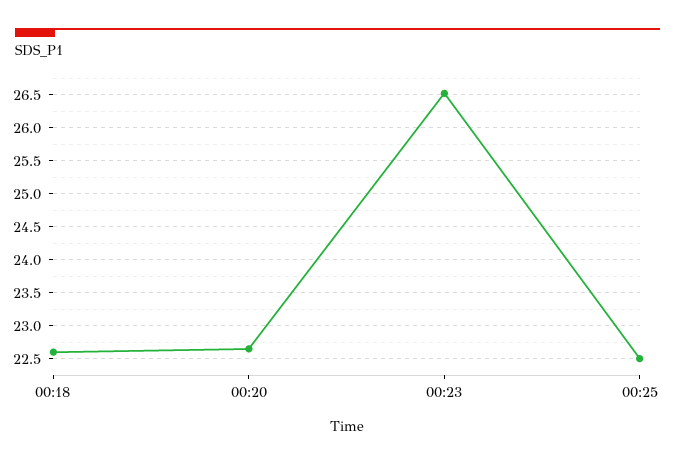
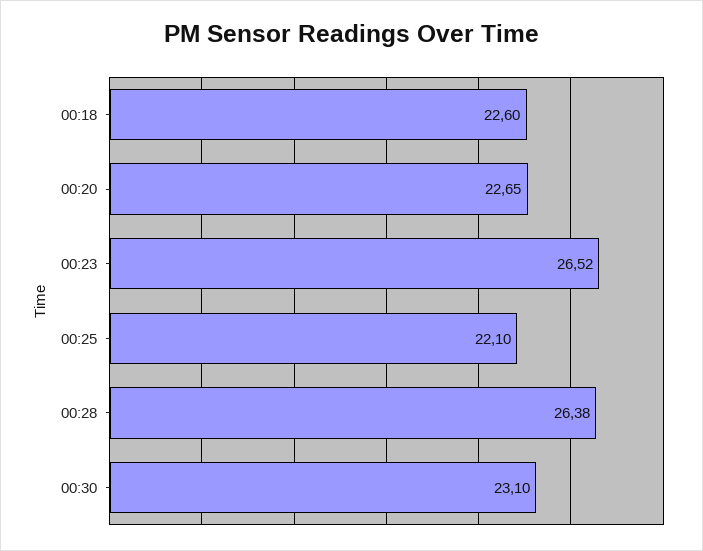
00:25: 22.5 -> 22.1
00:28: none -> 26.38
00:30: none -> 23.1

